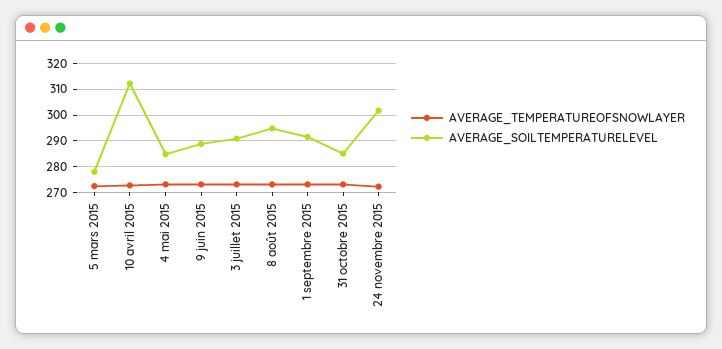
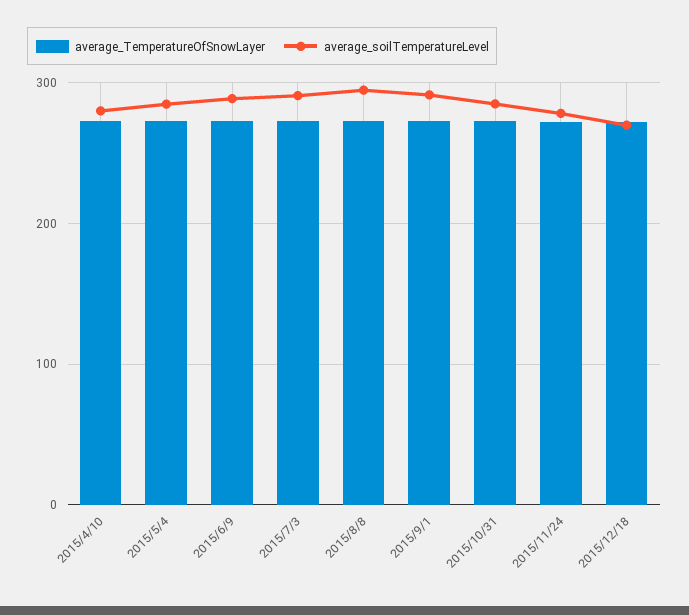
AVERAGE_TEMPERATUREOFSNOWLAYER, 5 mars 2015: 272.5 -> none
AVERAGE_SOILTEMPERATURELEVEL, 5 mars 2015: 277.5 -> none
AVERAGE_SOILTEMPERATURELEVEL, 10 avril 2015: 312.5 -> 280
AVERAGE_SOILTEMPERATURELEVEL, 24 novembre 2015: 302.5 -> 280
AVERAGE_TEMPERATUREOFSNOWLAYER, 2015/12/18: none -> 270
AVERAGE_SOILTEMPERATURELEVEL, 2015/12/18: none -> 270

